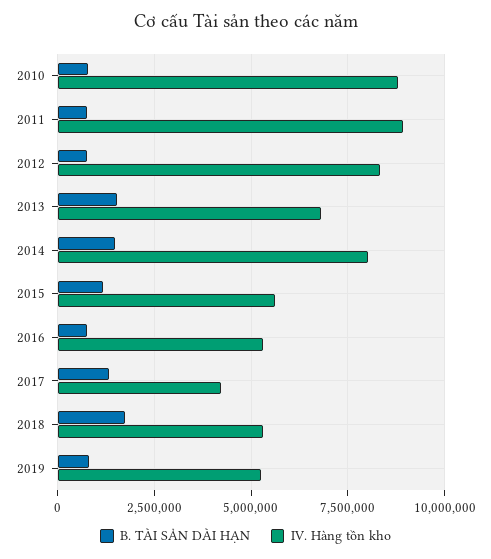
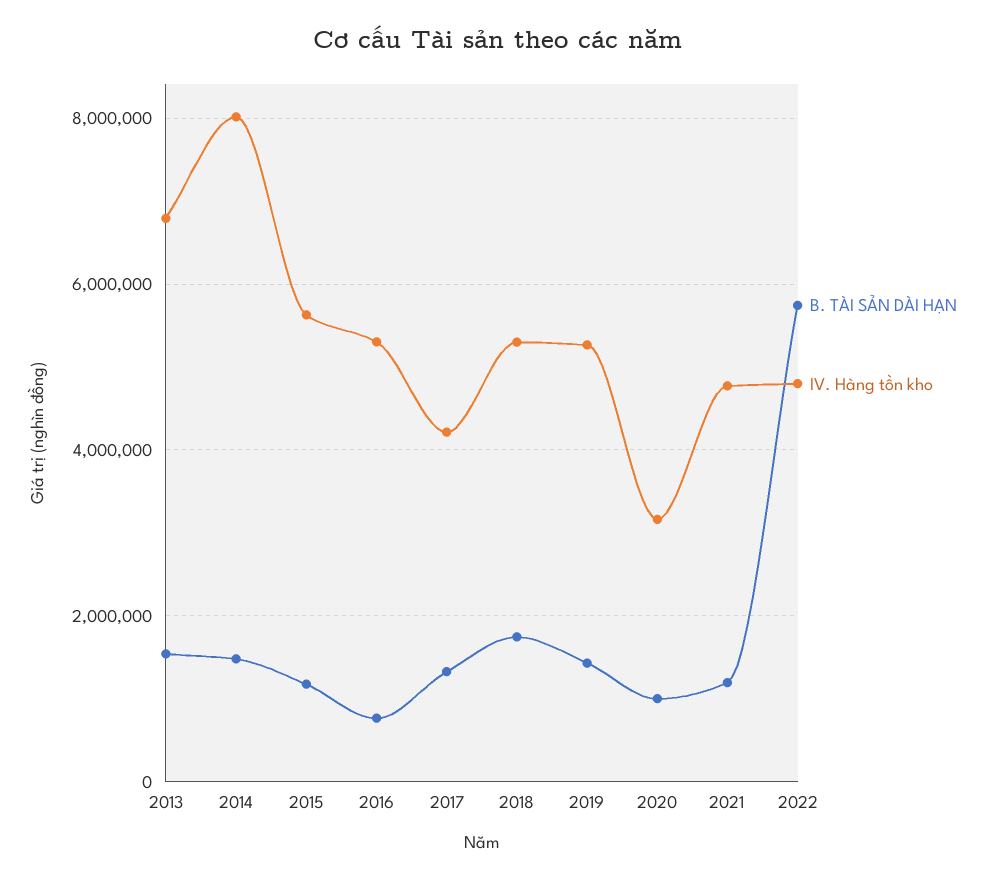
B. TÀI SẢN DÀI HẠN, 2010: 750000 -> none
IV. Hàng tồn kho, 2010: 8750000 -> none
B. TÀI SẢN DÀI HẠN, 2011: 750000 -> none
IV. Hàng tồn kho, 2011: 9000000 -> none
B. TÀI SẢN DÀI HẠN, 2012: 750000 -> none
IV. Hàng tồn kho, 2012: 8250000 -> none
B. TÀI SẢN DÀI HẠN, 2019: 750000 -> 1400000
B. TÀI SẢN DÀI HẠN, 2020: none -> 1000000
IV. Hàng tồn kho, 2020: none -> 3200000
B. TÀI SẢN DÀI HẠN, 2021: none -> 1200000
IV. Hàng tồn kho, 2021: none -> 4800000
B. TÀI SẢN DÀI HẠN, 2022: none -> 5800000
IV. Hàng tồn kho, 2022: none -> 4800000

